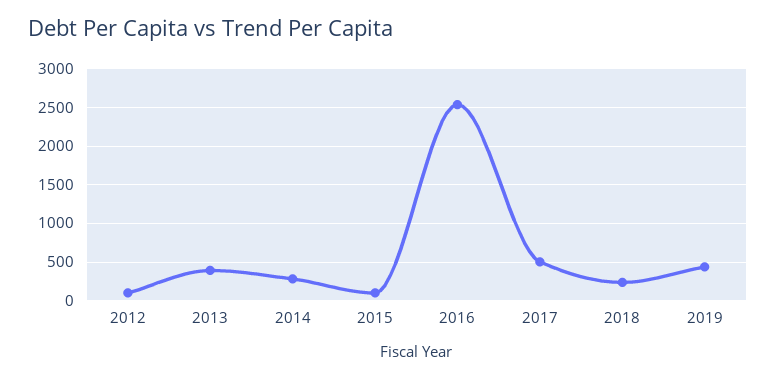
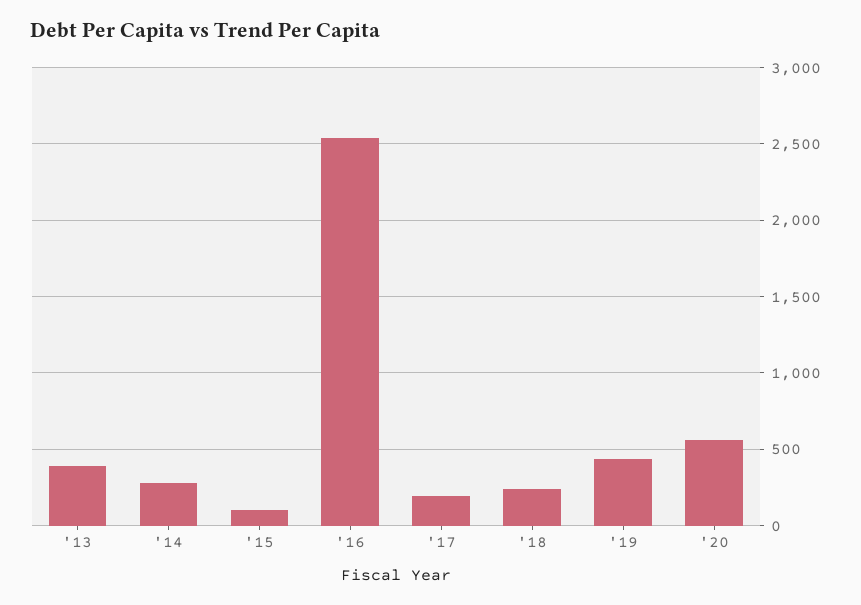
2012: 100 -> none
2017: 500 -> 200
'20: none -> 550

